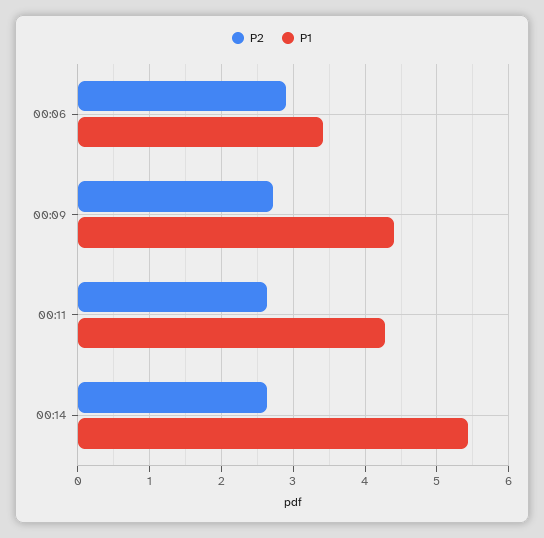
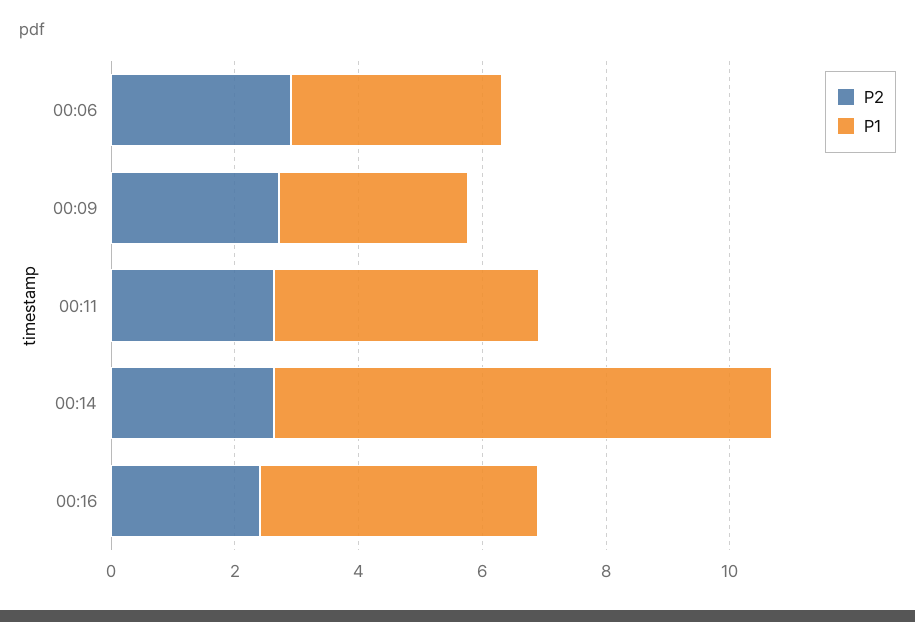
P1, 00:09: 4.4 -> 3
P1, 00:14: 5.4 -> 8
P2, 00:16: none -> 2.5
P1, 00:16: none -> 4.5

